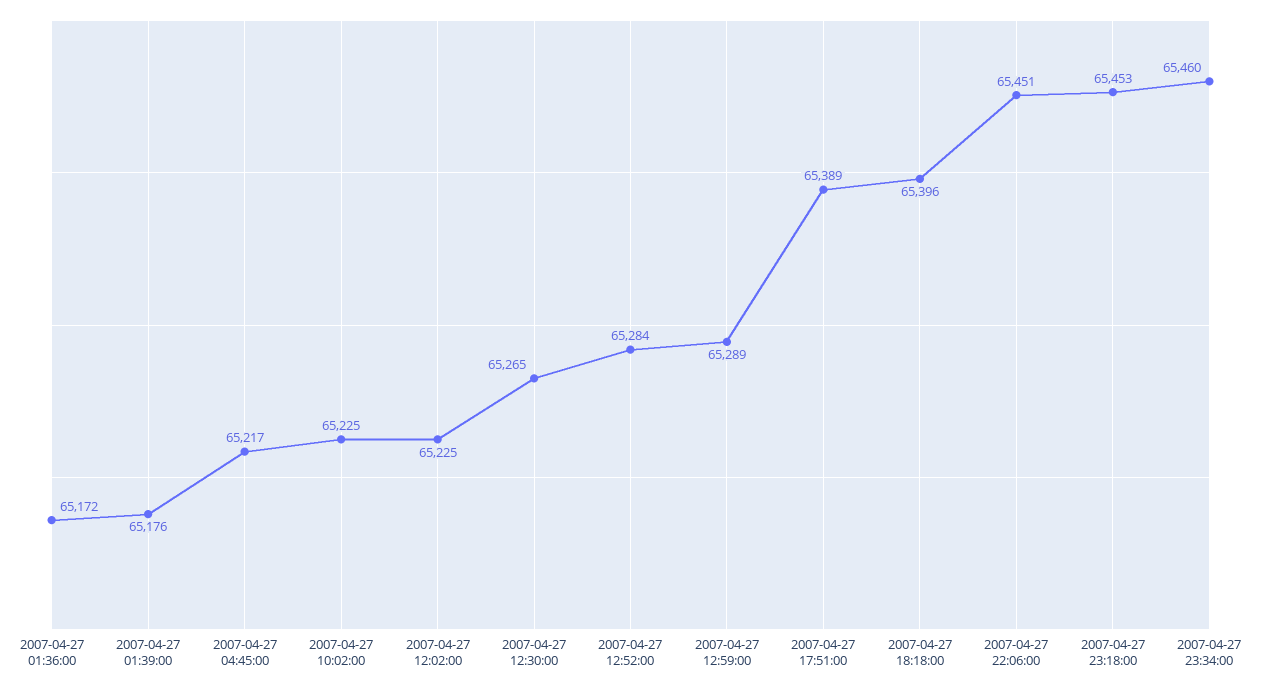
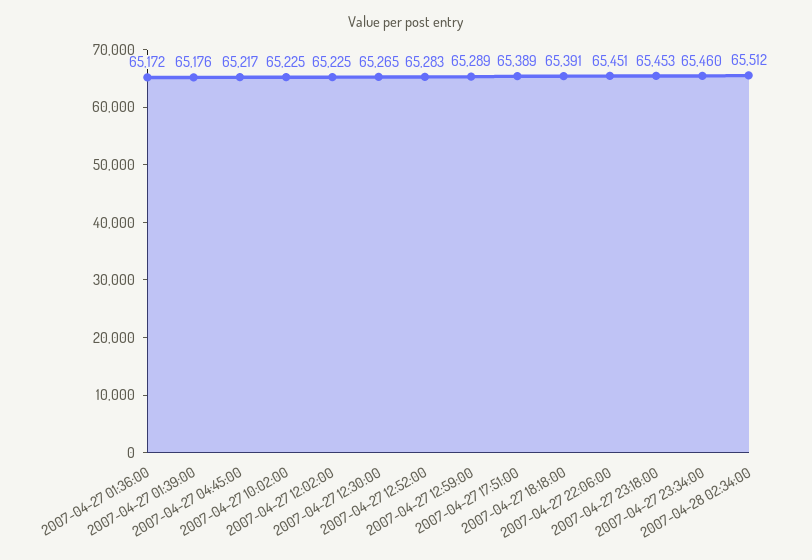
2007-04-27 12:52:00: 65284 -> 65283
2007-04-27 18:18:00: 65396 -> 65391
2007-04-28 02:34:00: none -> 65512

